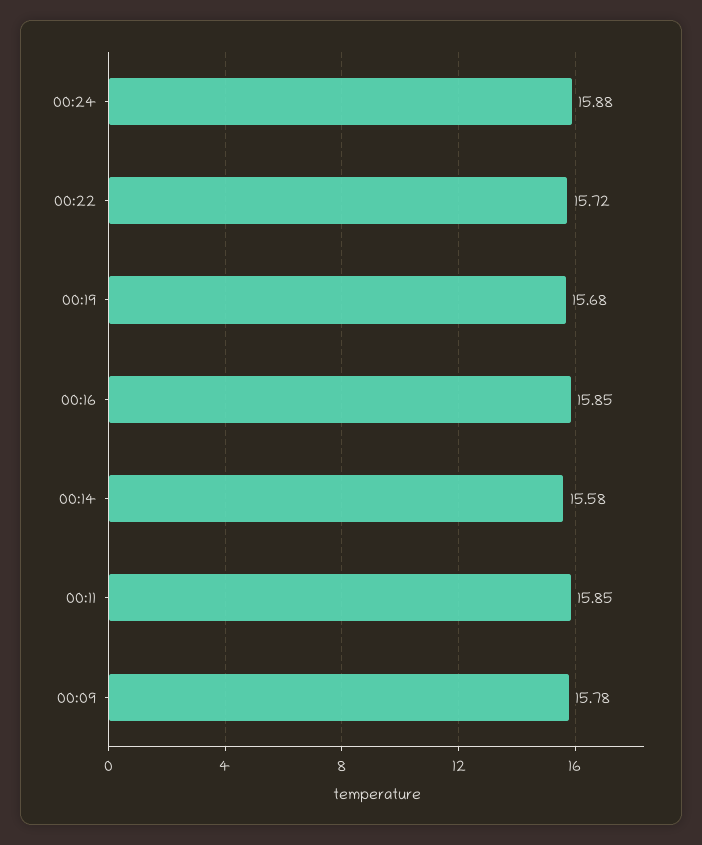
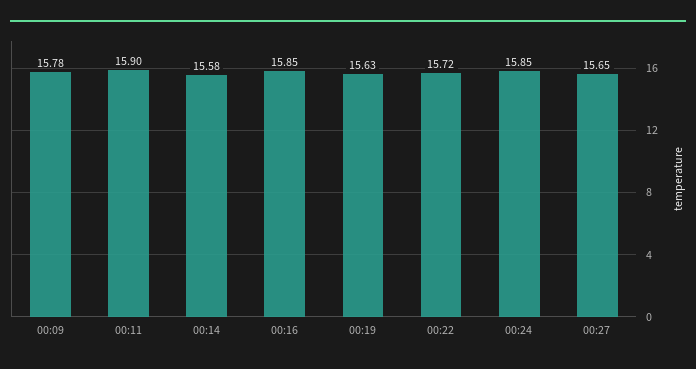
00:24: 15.88 -> 15.85
00:19: 15.68 -> 15.63
00:11: 15.85 -> 15.9
00:27: none -> 15.65

